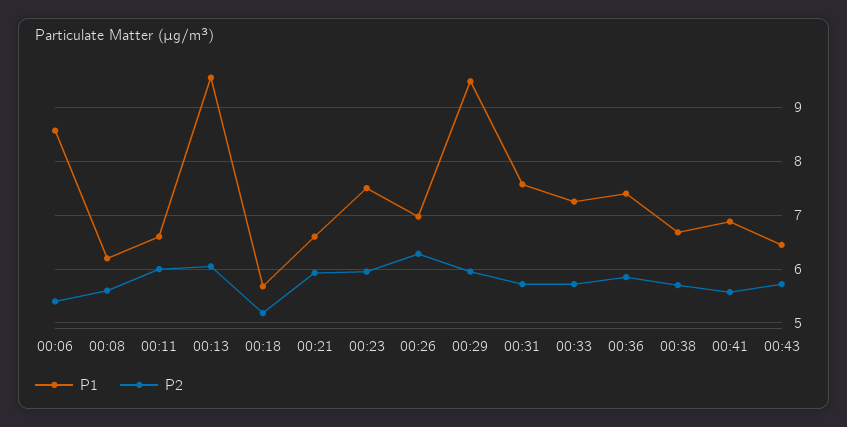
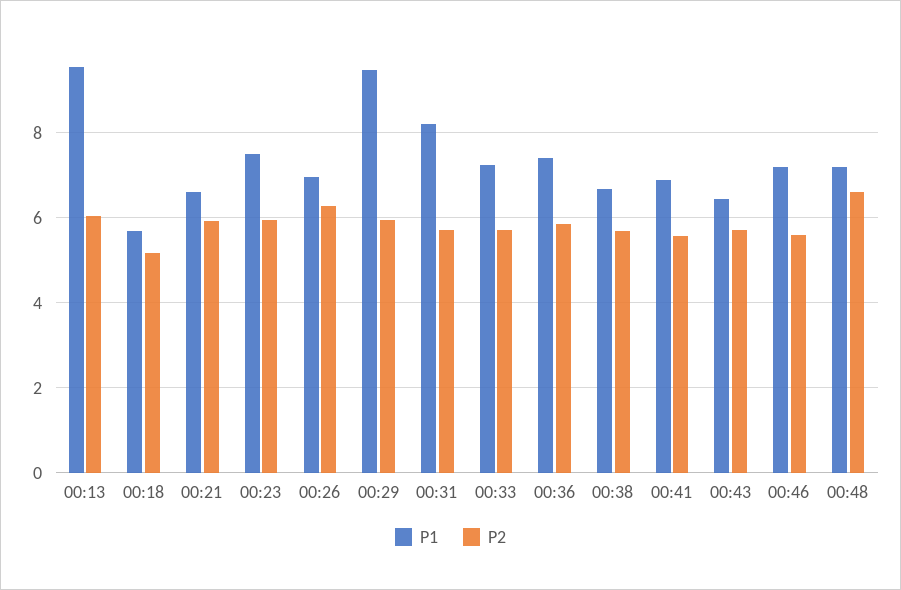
P1, 00:06: 8.6 -> none
P2, 00:06: 5.4 -> none
P1, 00:08: 6.2 -> none
P2, 00:08: 5.6 -> none
P1, 00:11: 6.6 -> none
P2, 00:11: 6 -> none
P1, 00:31: 7.6 -> 8.2
P1, 00:46: none -> 7.2
P2, 00:46: none -> 5.6
P1, 00:48: none -> 7.2
P2, 00:48: none -> 6.6

